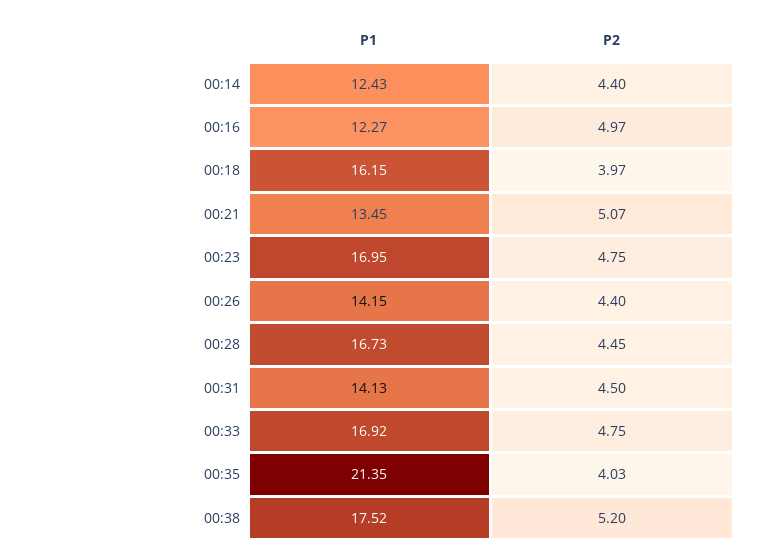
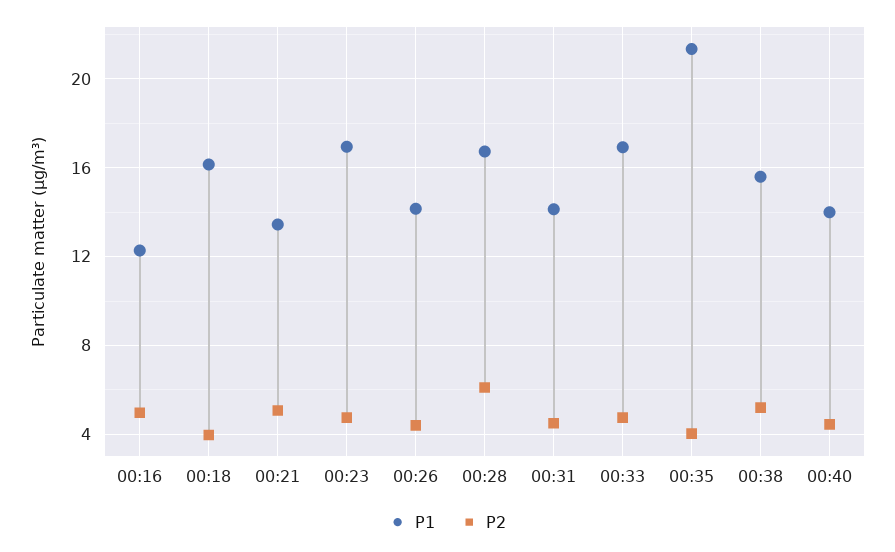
P1, 00:14: 12.43 -> none
P2, 00:14: 4.4 -> none
P2, 00:28: 4.45 -> 6
P1, 00:38: 17.52 -> 15.5
P1, 00:40: none -> 14
P2, 00:40: none -> 4.5

